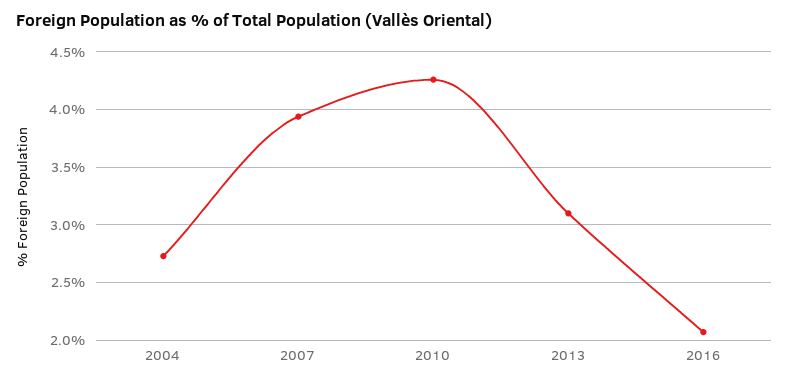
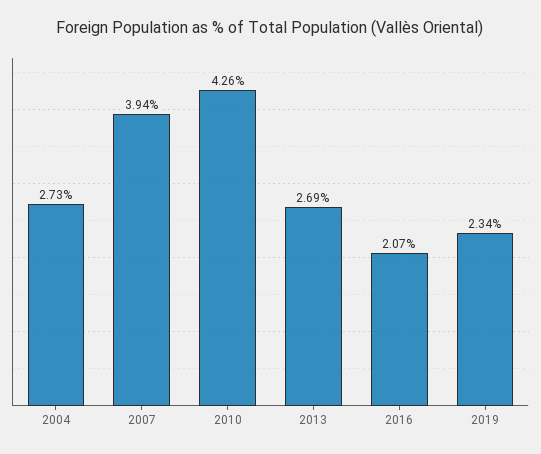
2013: 3.1 -> 2.69
2019: none -> 2.34

